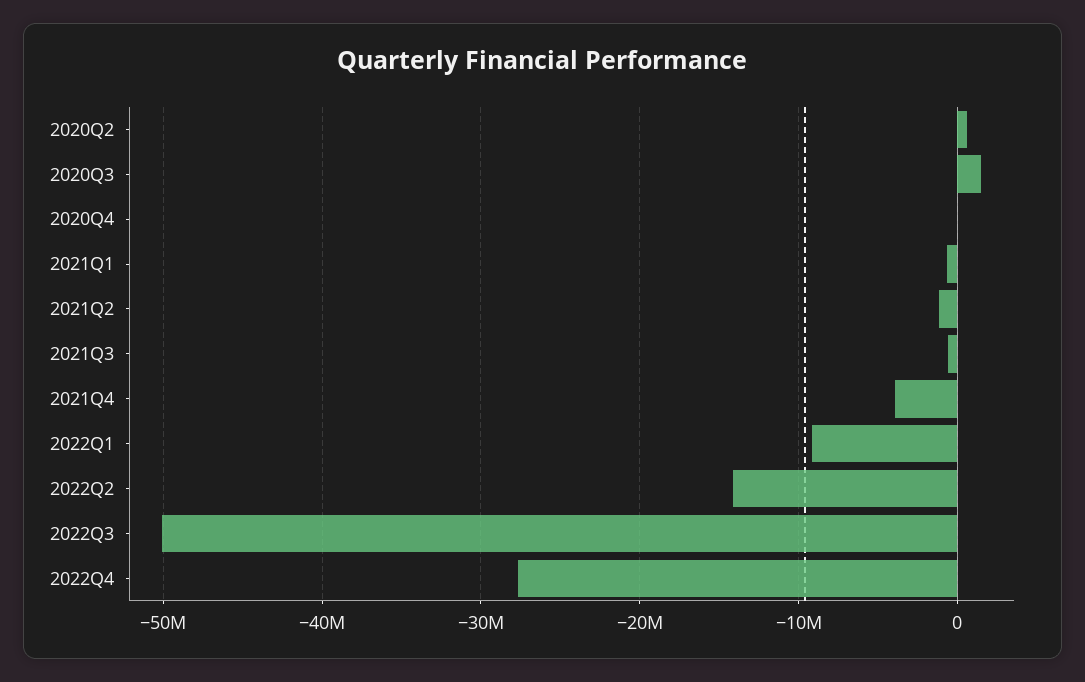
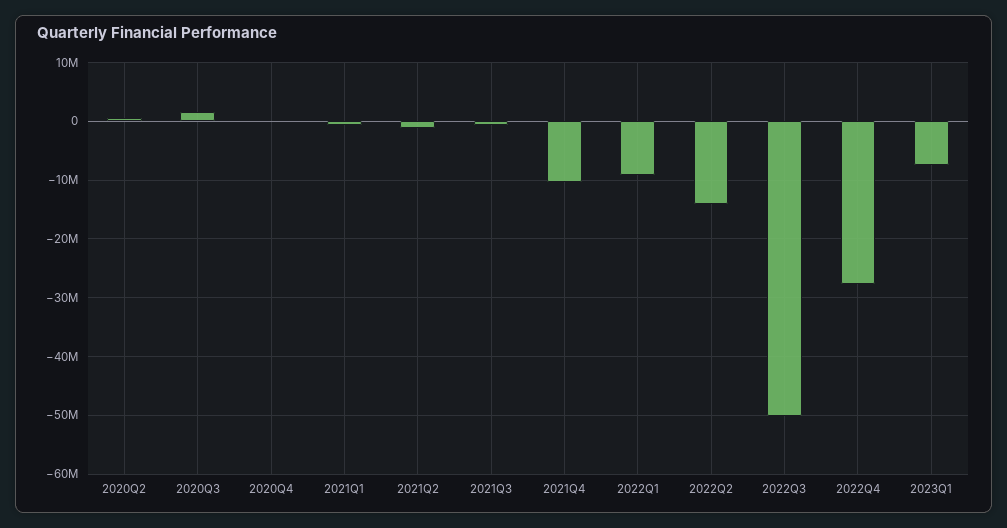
2021Q4: -4000000 -> -10000000
2023Q1: none -> -8000000

